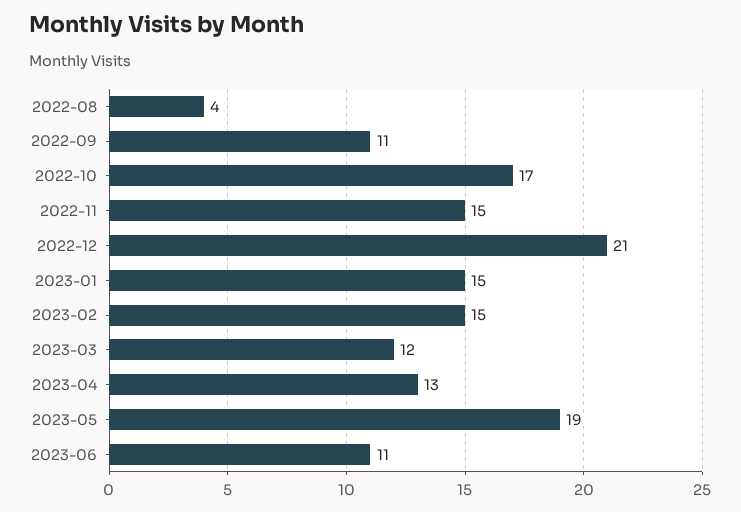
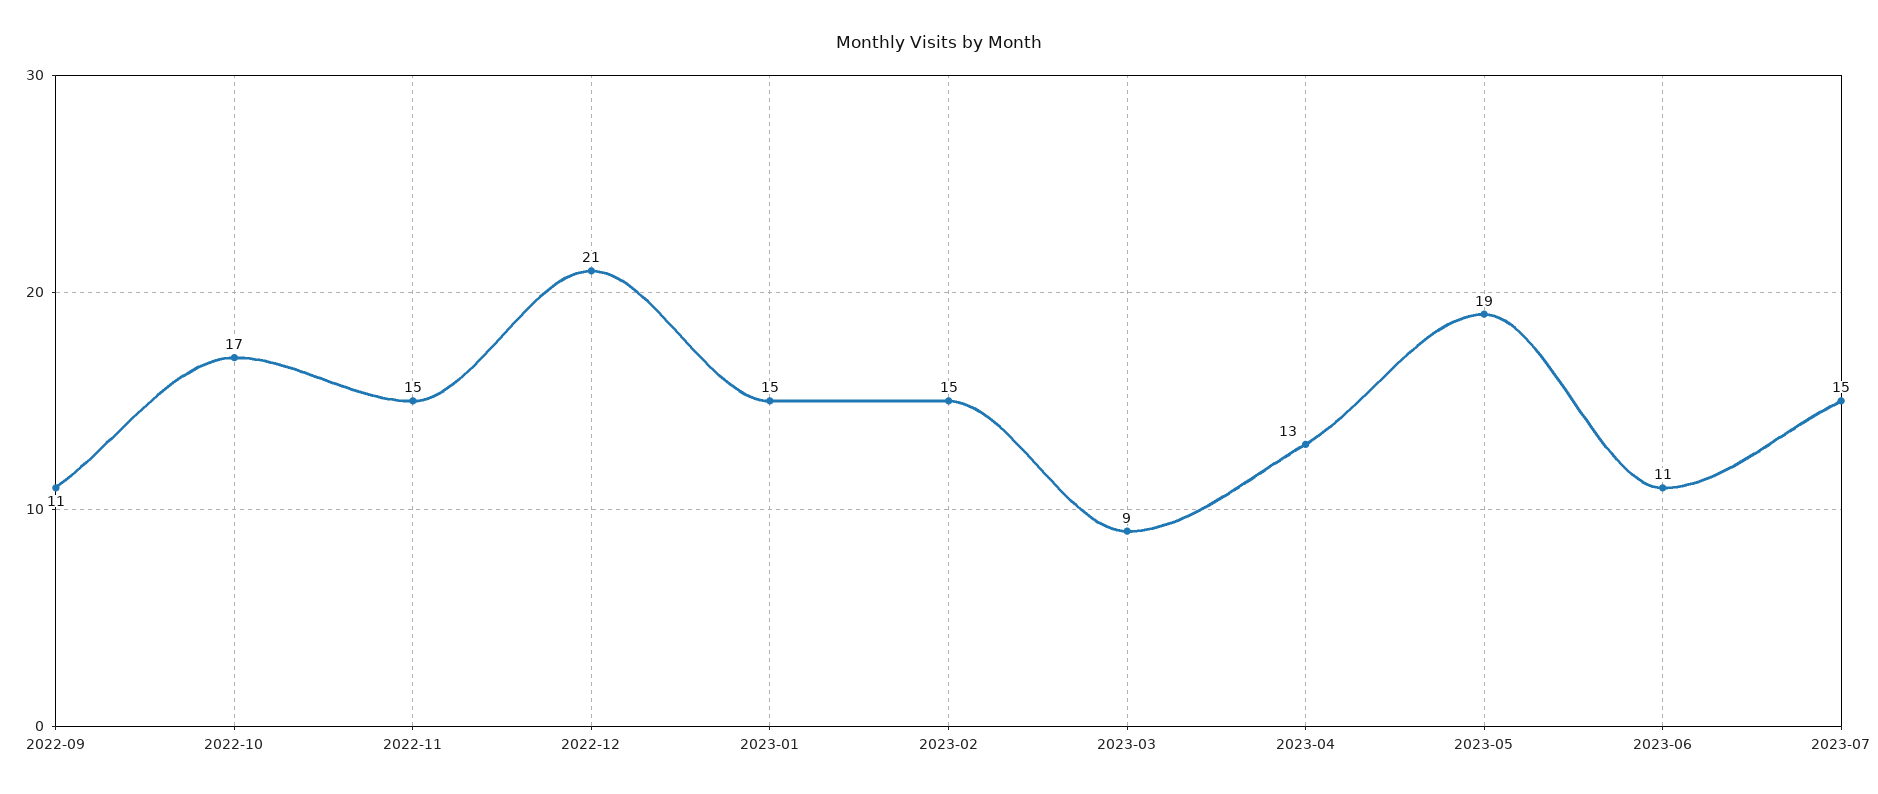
2022-08: 4 -> none
2023-03: 12 -> 9
2023-07: none -> 15

